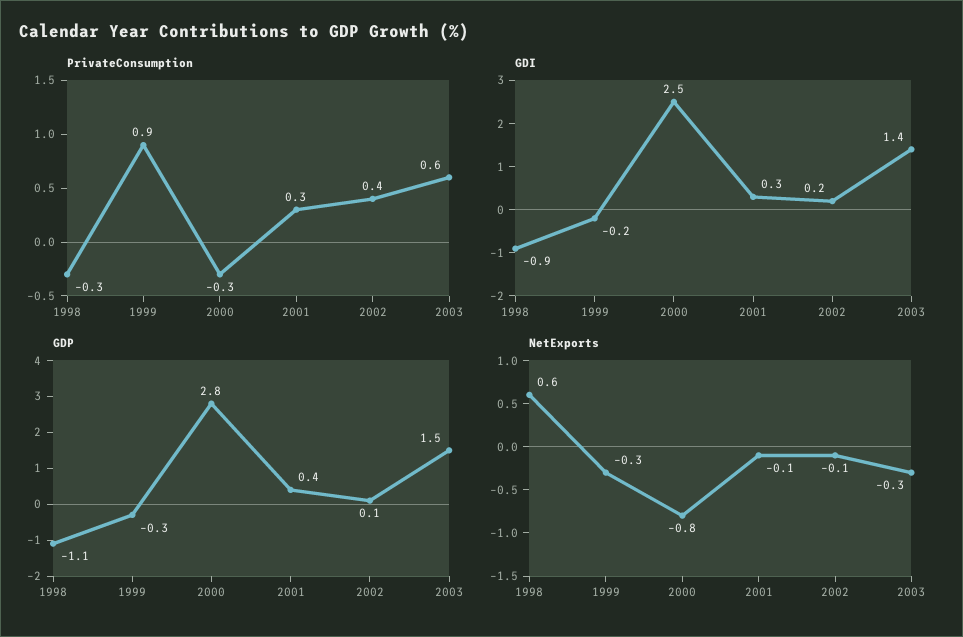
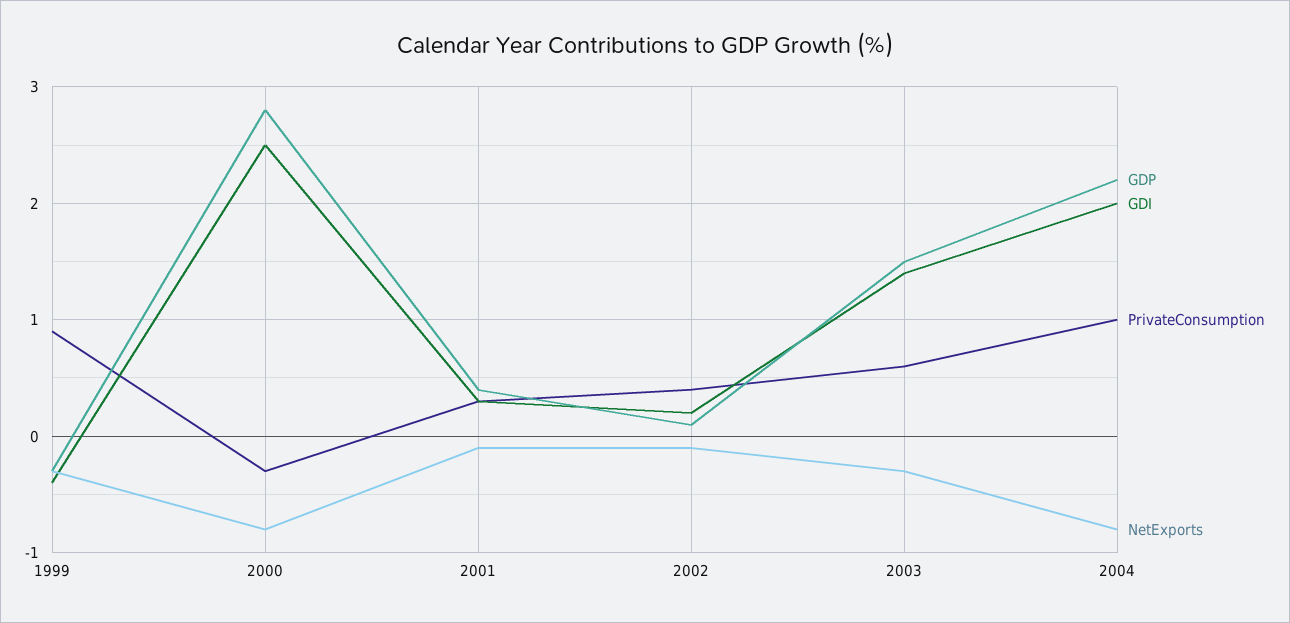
PrivateConsumption, 1998: -0.3 -> none
GDI, 1998: -0.9 -> none
GDI, 1999: -0.2 -> -0.4
GDP, 1998: -1.1 -> none
NetExports, 1998: 0.6 -> none
GDP, 2004: none -> 2.2
GDI, 2004: none -> 2
PrivateConsumption, 2004: none -> 1
NetExports, 2004: none -> -0.8

